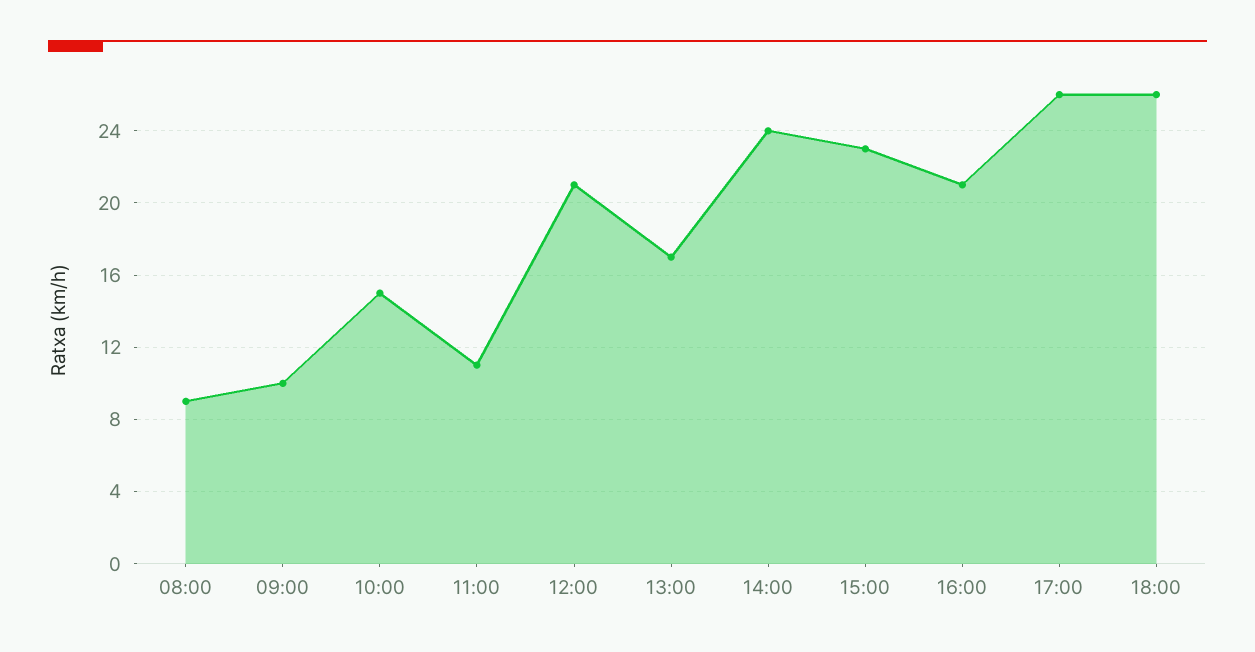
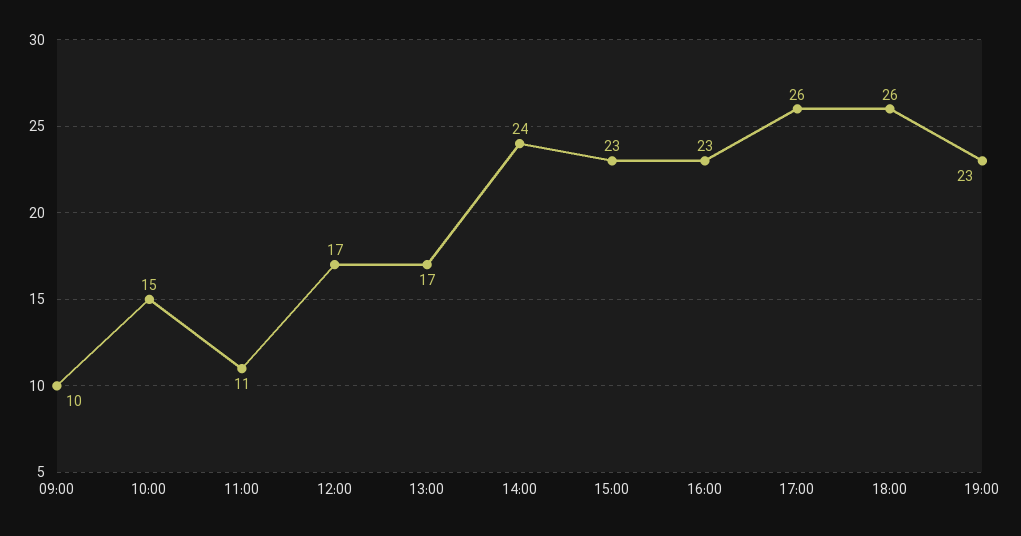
08:00: 9 -> none
12:00: 21 -> 17
16:00: 21 -> 23
19:00: none -> 23

